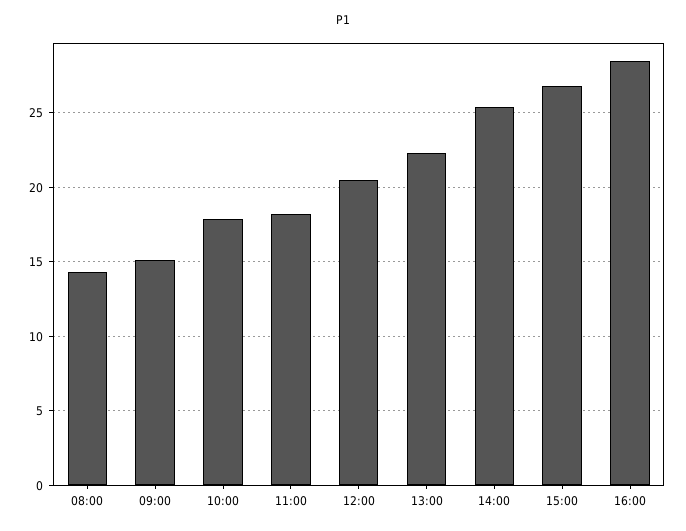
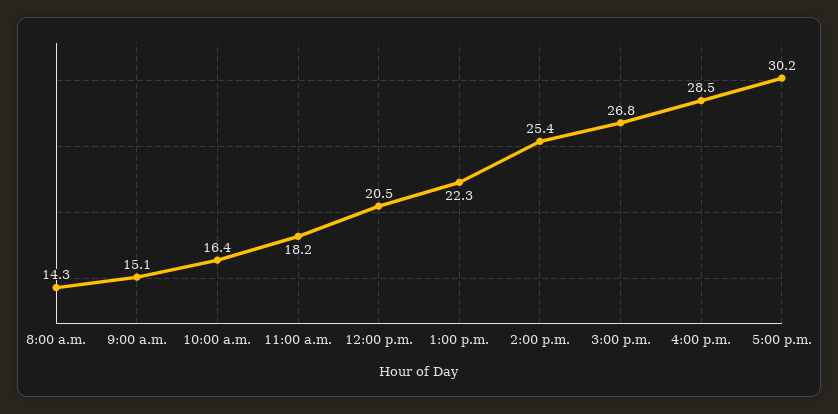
10:00: 18 -> 16.4
5:00 p.m.: none -> 30.2

